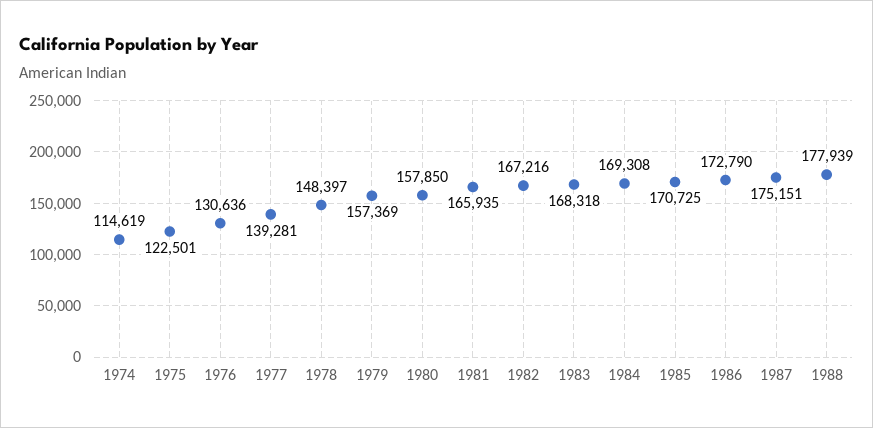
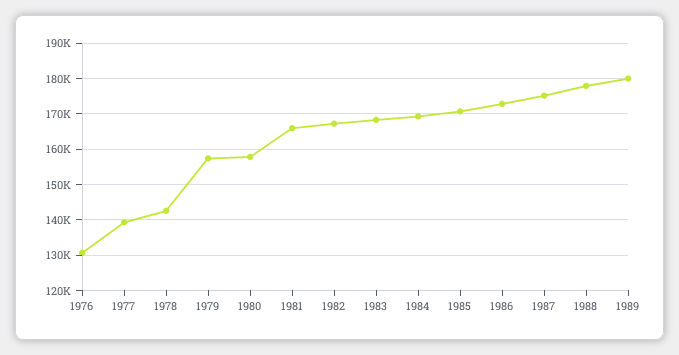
1974: 114619 -> none
1975: 122501 -> none
1978: 148397 -> 142000
1989: none -> 180000

